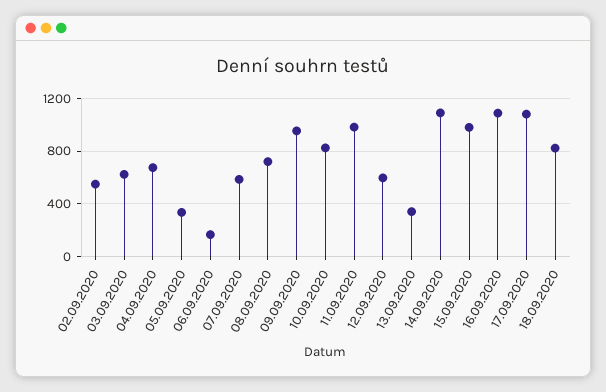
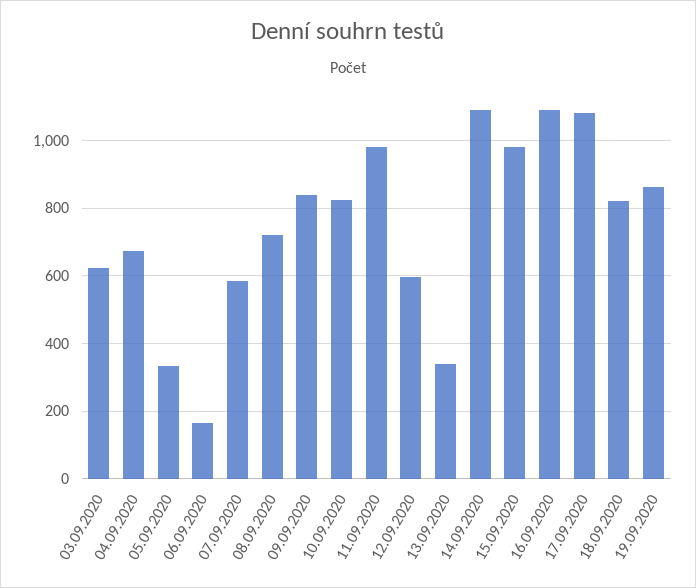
02.09.2020: 550 -> none
09.09.2020: 950 -> 840
19.09.2020: none -> 860

